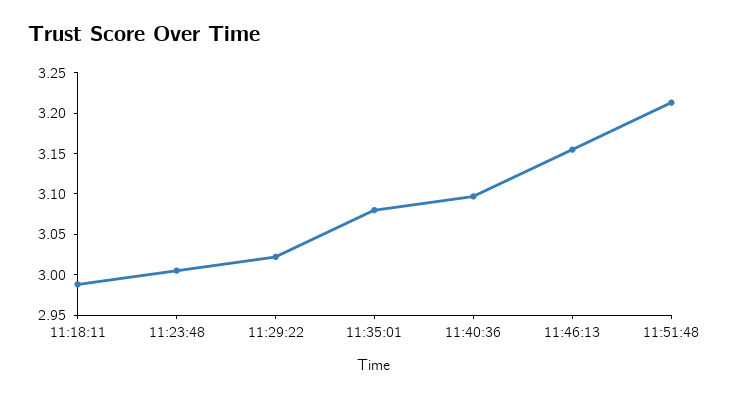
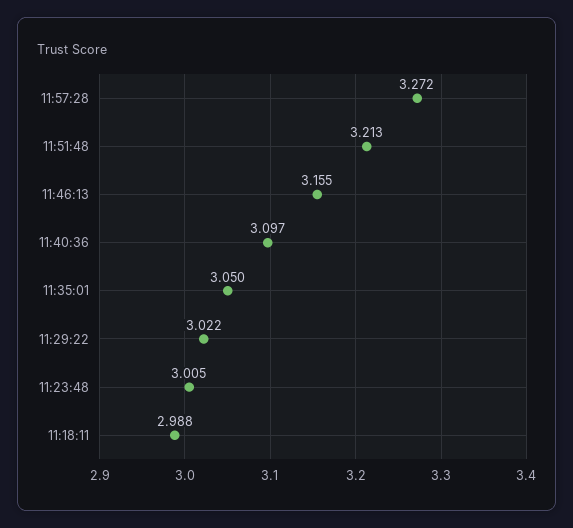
11:35:01: 3.08 -> 3.05
11:57:28: none -> 3.272

